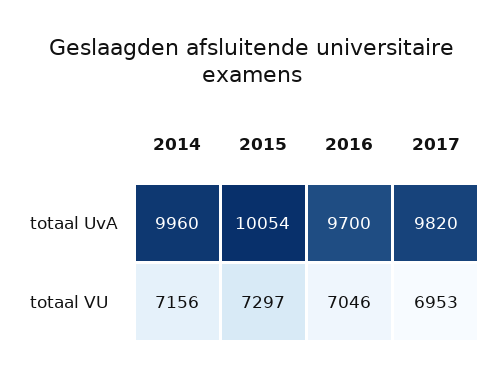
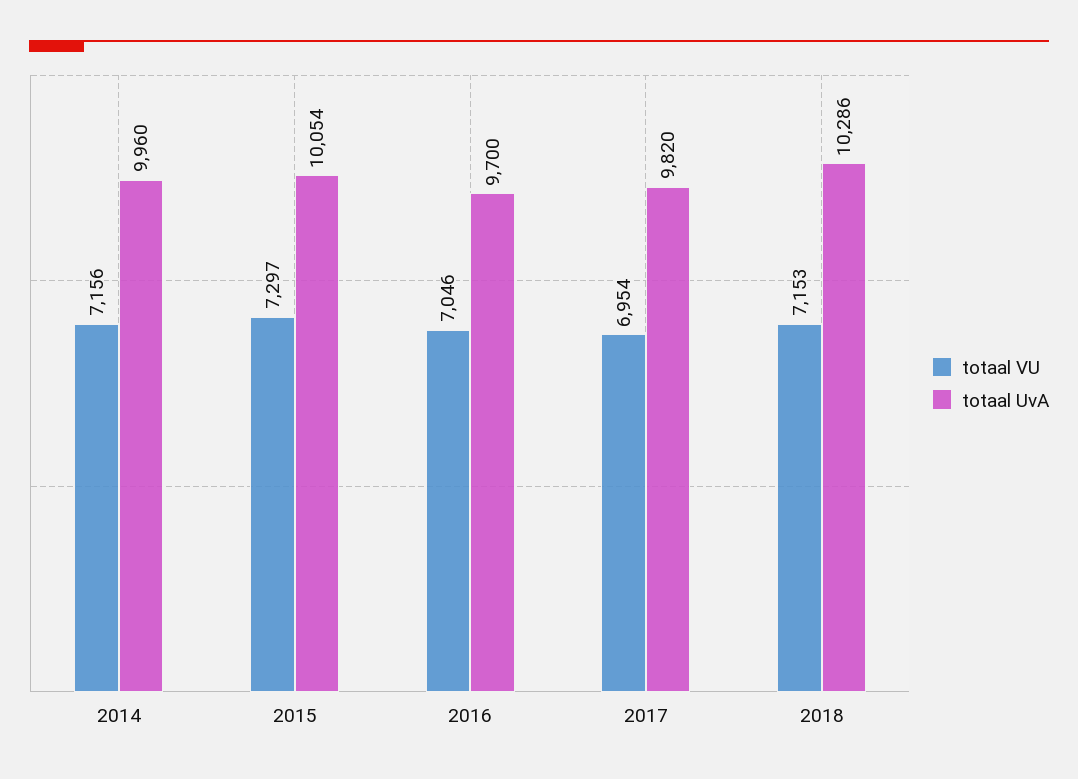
totaal VU, 2017: 6953 -> 6954
totaal VU, 2018: none -> 7153
totaal UvA, 2018: none -> 10286

